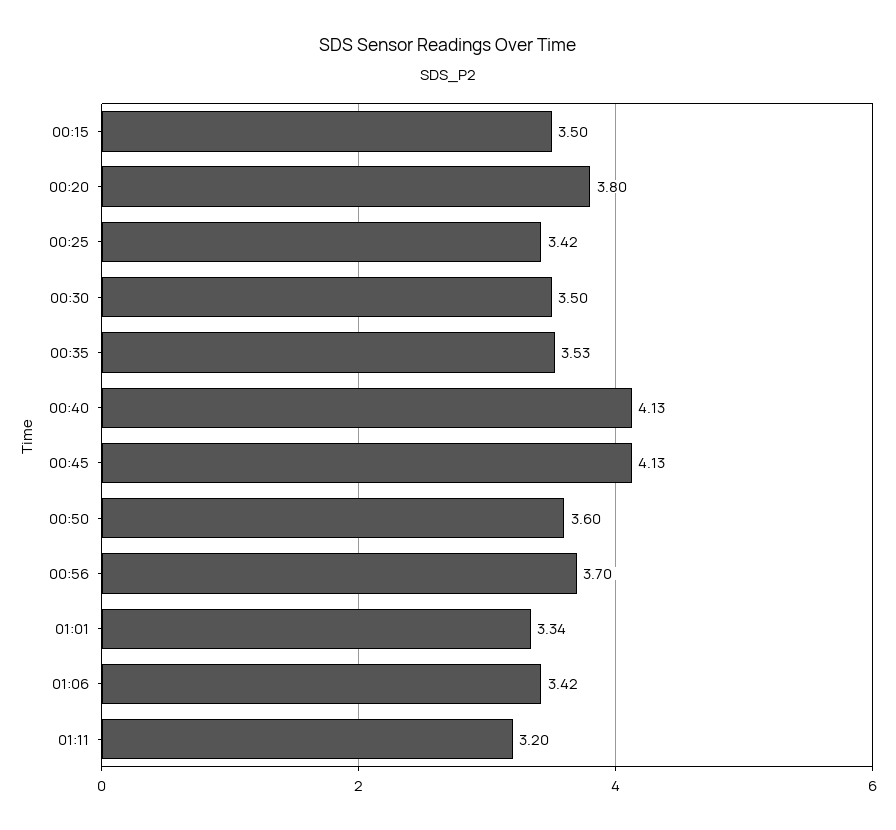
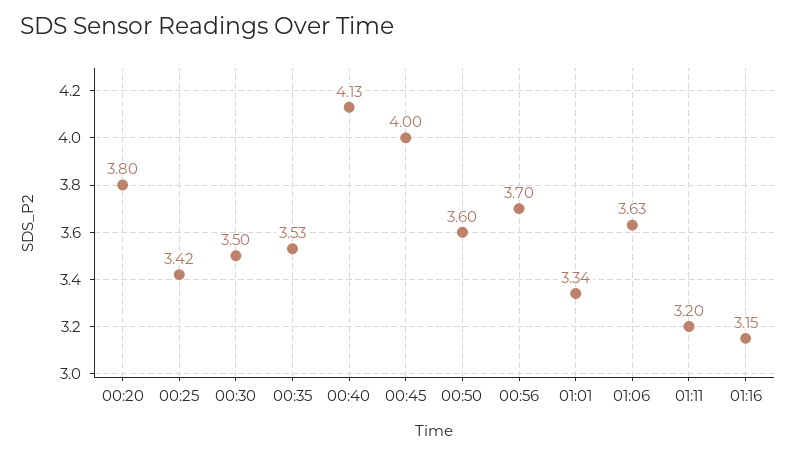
00:15: 3.5 -> none
00:45: 4.13 -> 4
01:06: 3.42 -> 3.63
01:16: none -> 3.15

